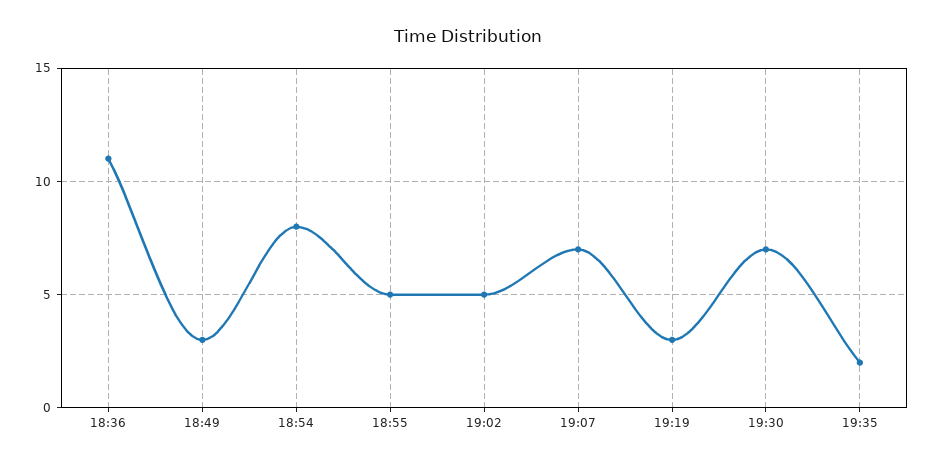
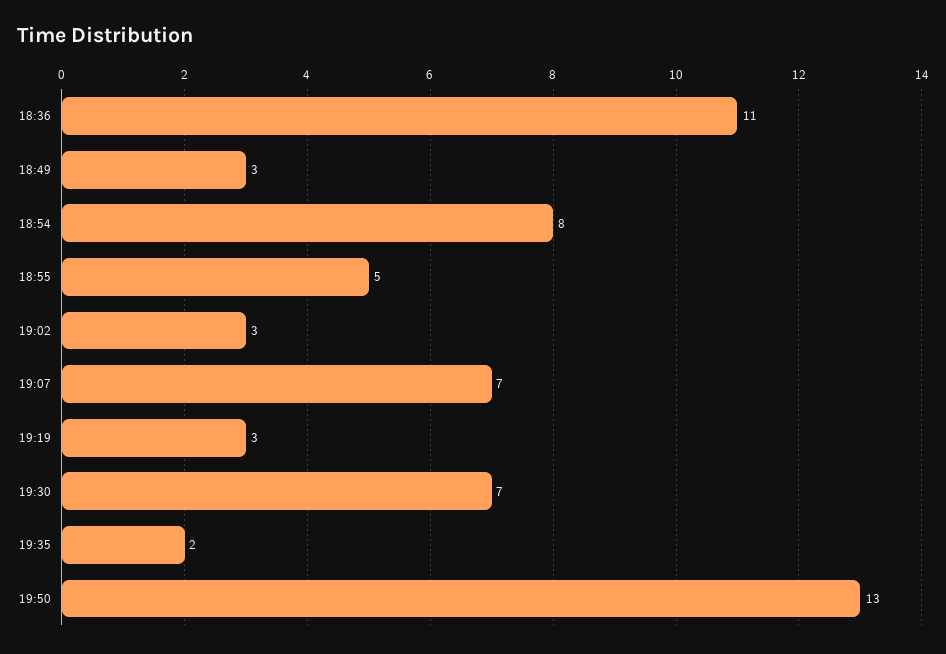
19:02: 5 -> 3
19:50: none -> 13

